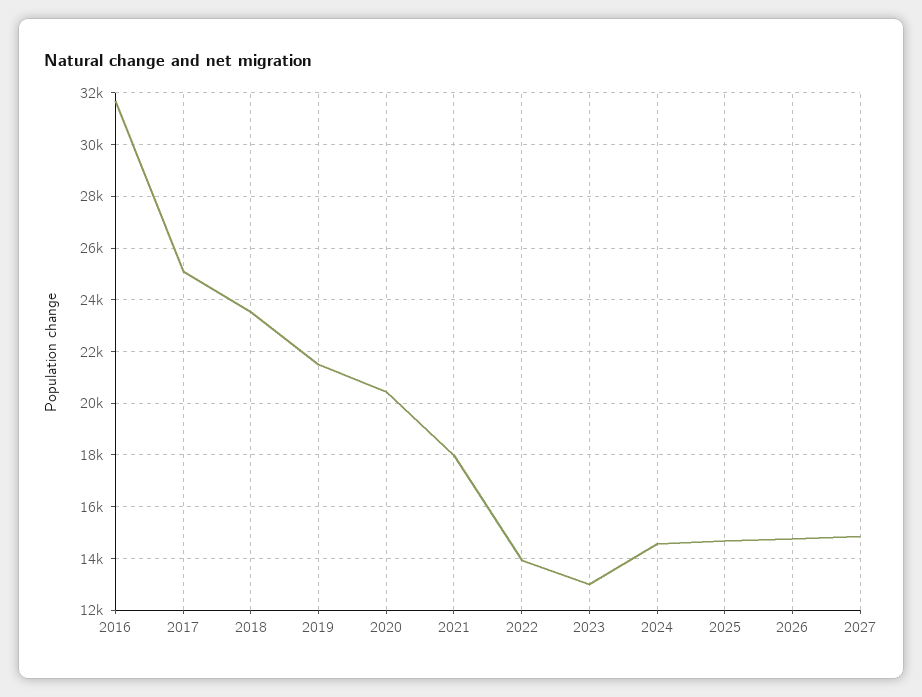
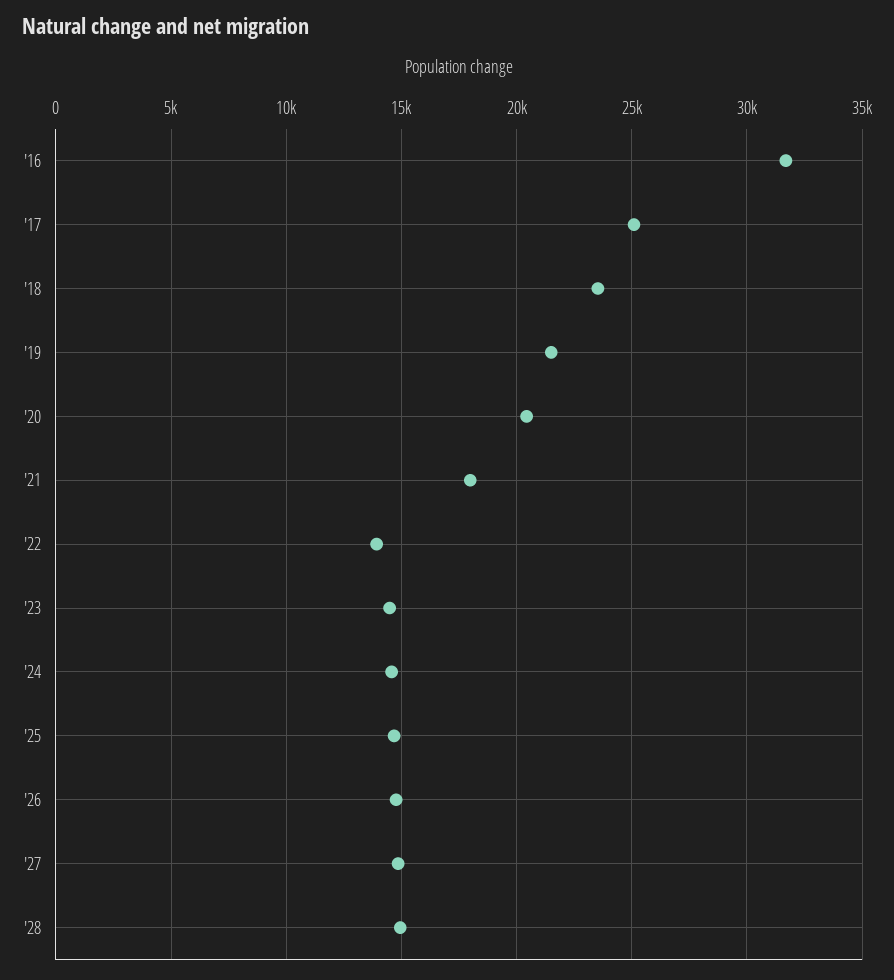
2023: 13000 -> 14500
'28: none -> 15000

